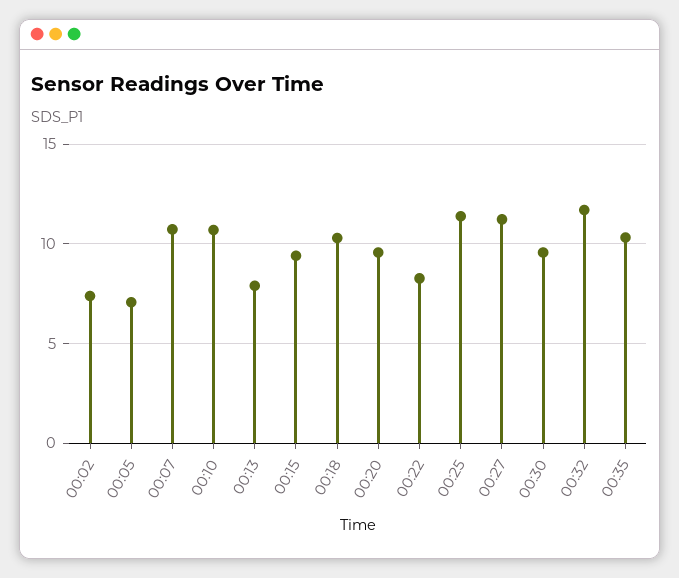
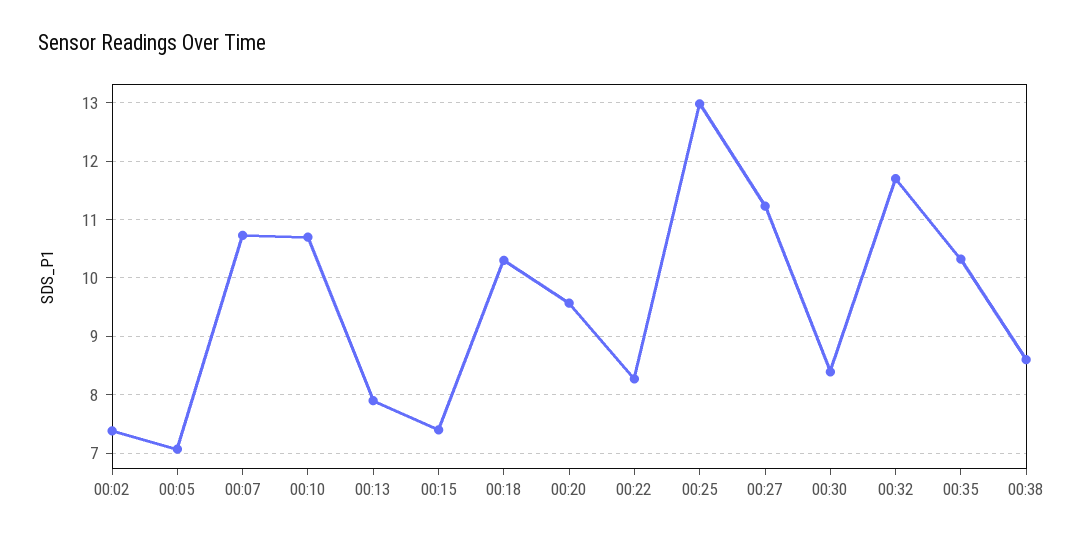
00:15: 9.5 -> 7.4
00:25: 11.5 -> 13
00:30: 9.5 -> 8.4
00:38: none -> 8.6

